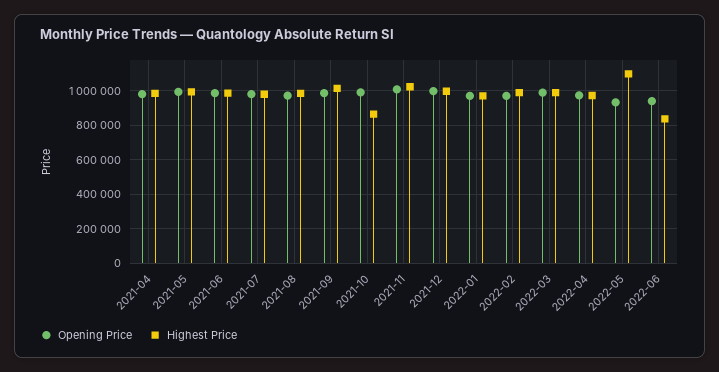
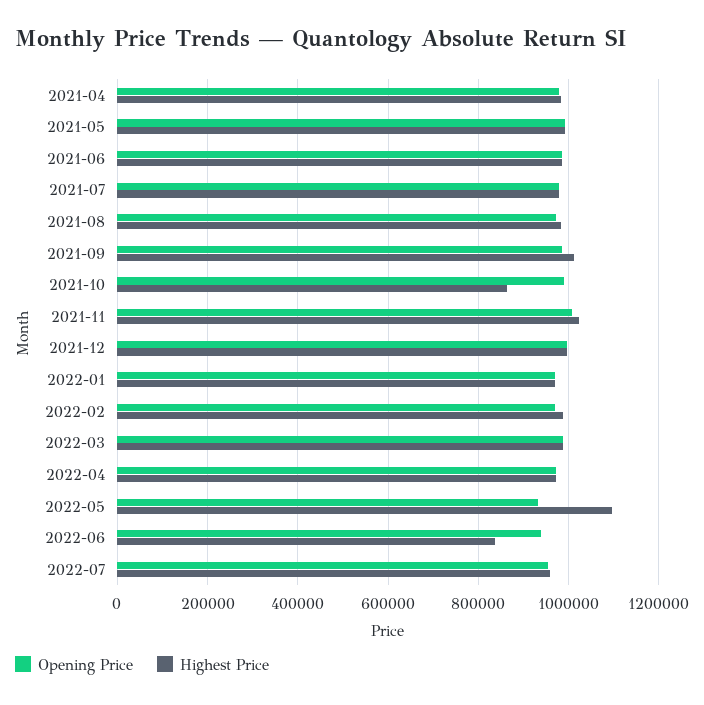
Opening Price, 2022-07: none -> 960000
Highest Price, 2022-07: none -> 960000

